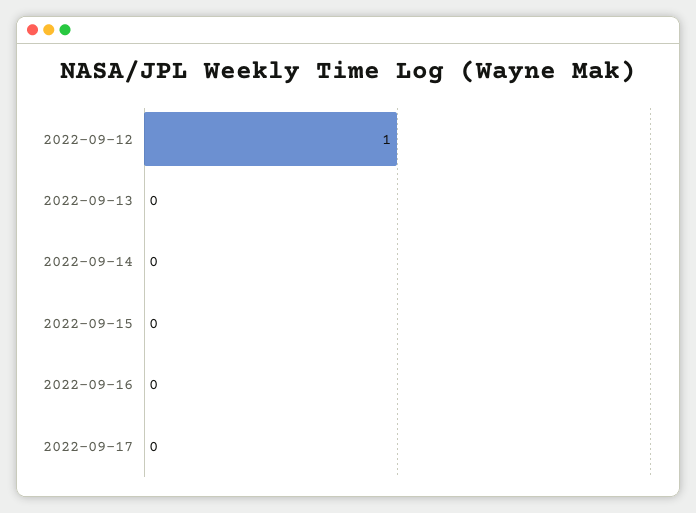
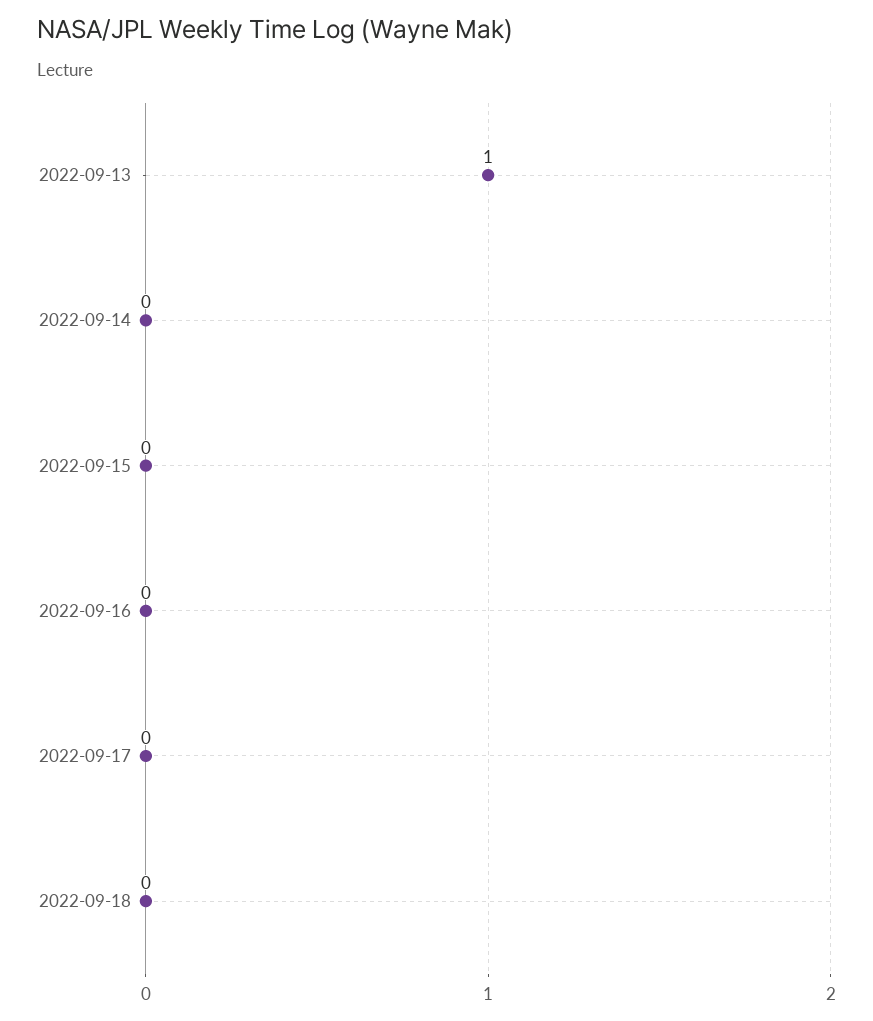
2022-09-12: 1 -> none
2022-09-13: 0 -> 1
2022-09-18: none -> 0

